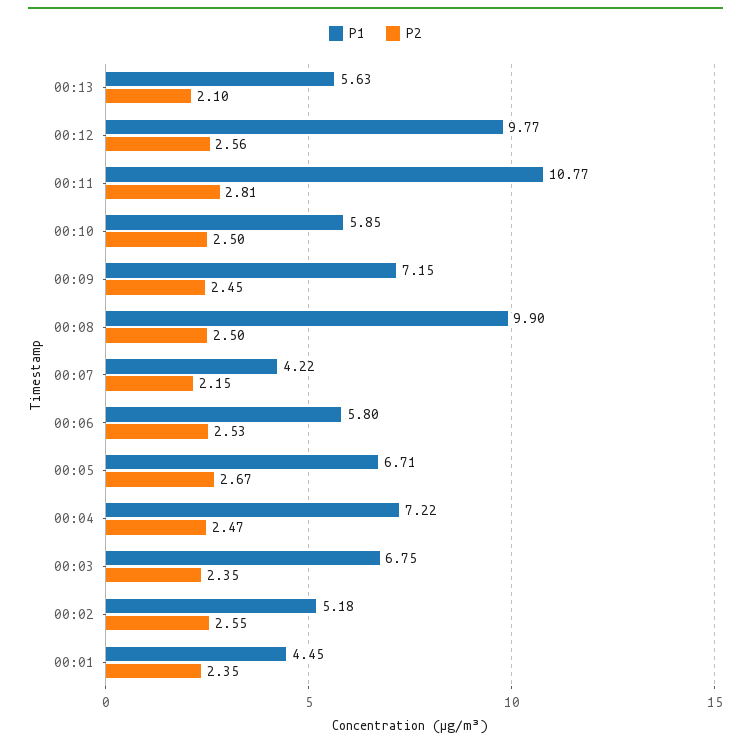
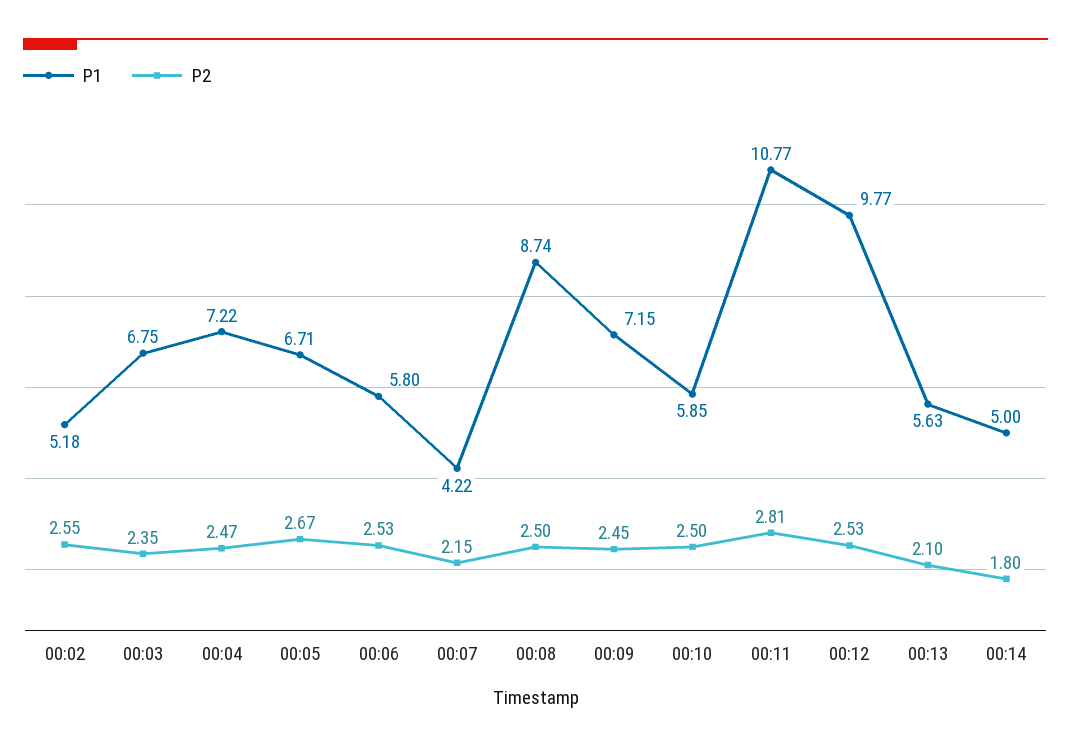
P2, 00:12: 2.56 -> 2.53
P1, 00:08: 9.9 -> 8.74
P1, 00:01: 4.45 -> none
P2, 00:01: 2.35 -> none
P1, 00:14: none -> 5
P2, 00:14: none -> 1.8

